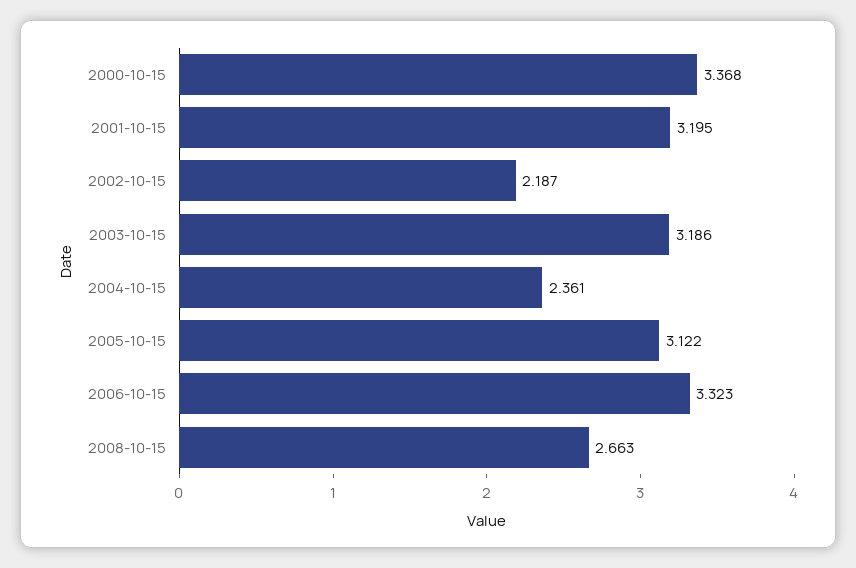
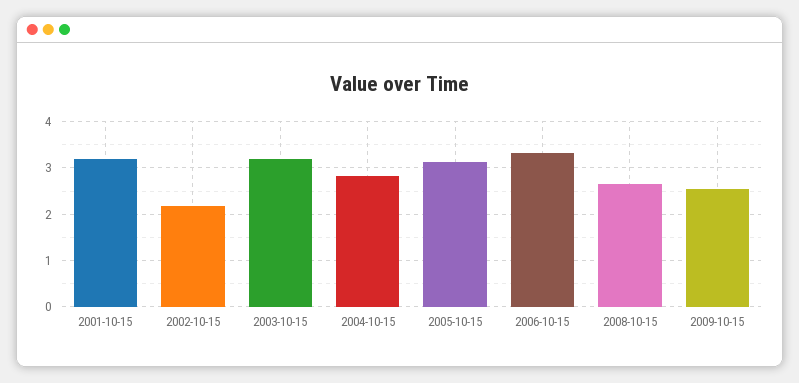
2000-10-15: 3.368 -> none
2004-10-15: 2.361 -> 2.8
2009-10-15: none -> 2.6

